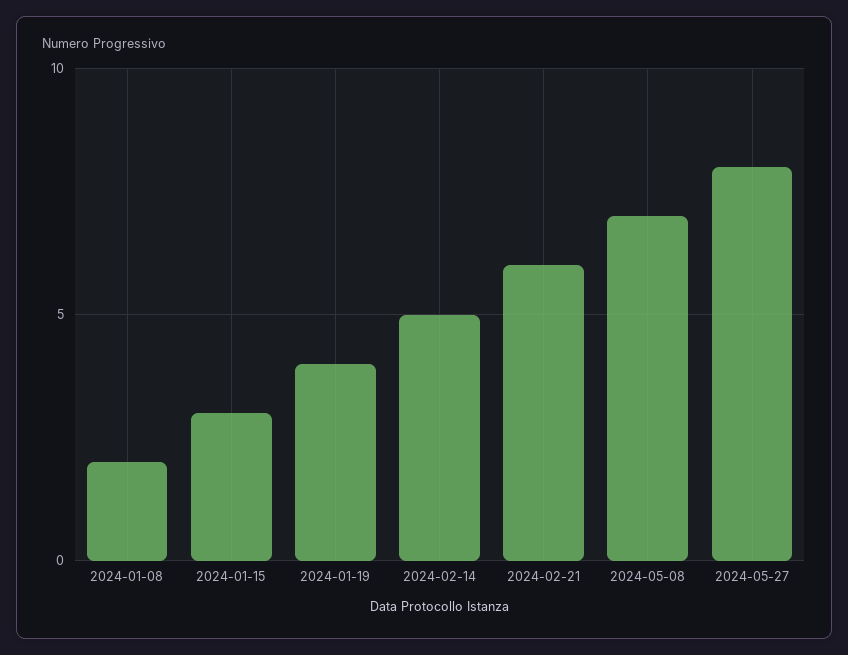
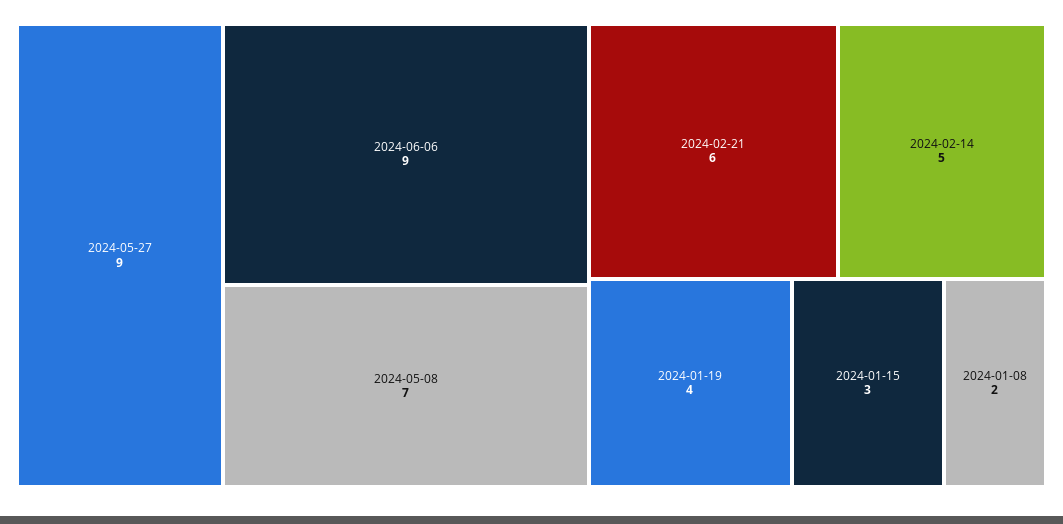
2024-05-27: 8 -> 9
2024-06-06: none -> 9

